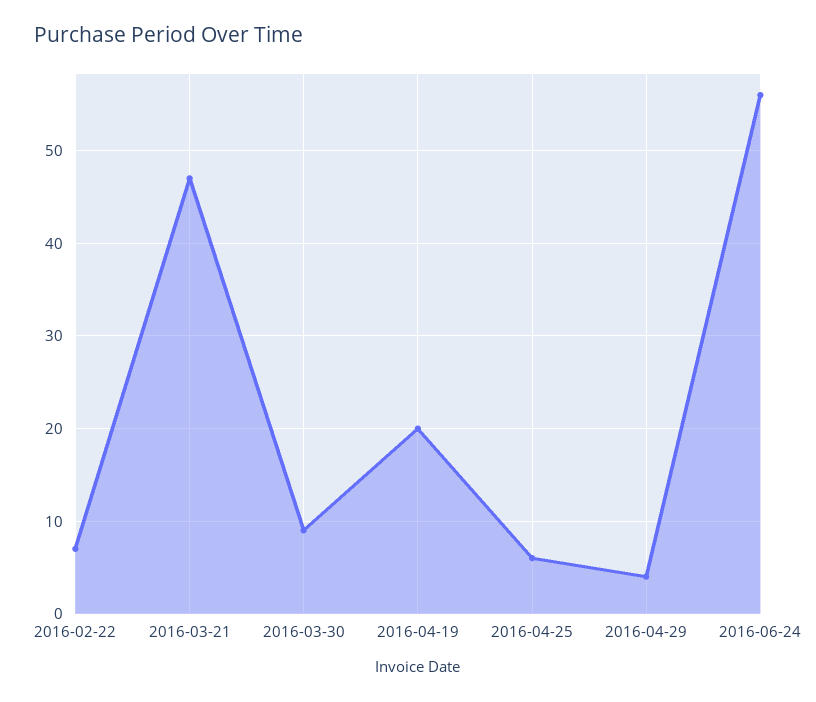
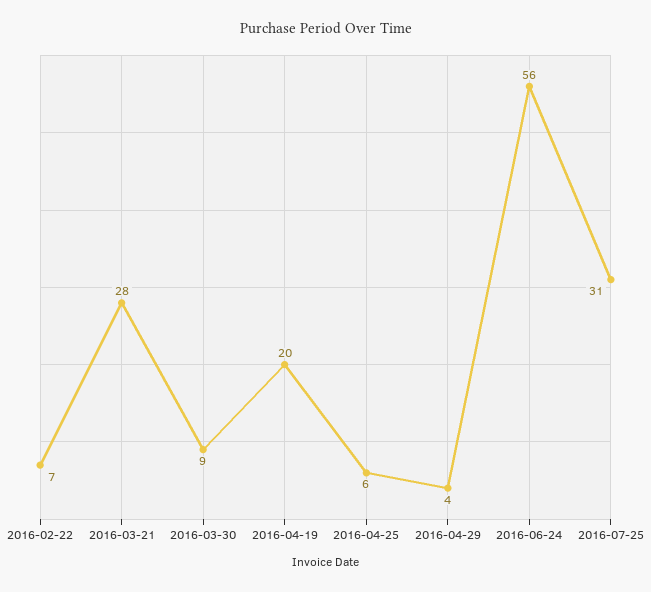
2016-03-21: 47 -> 28
2016-07-25: none -> 31

